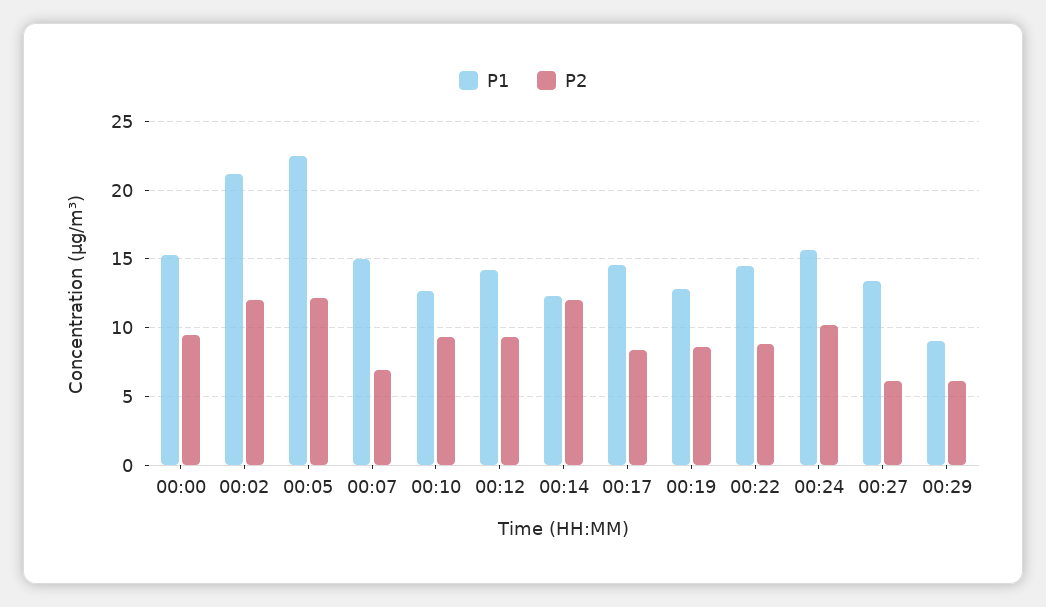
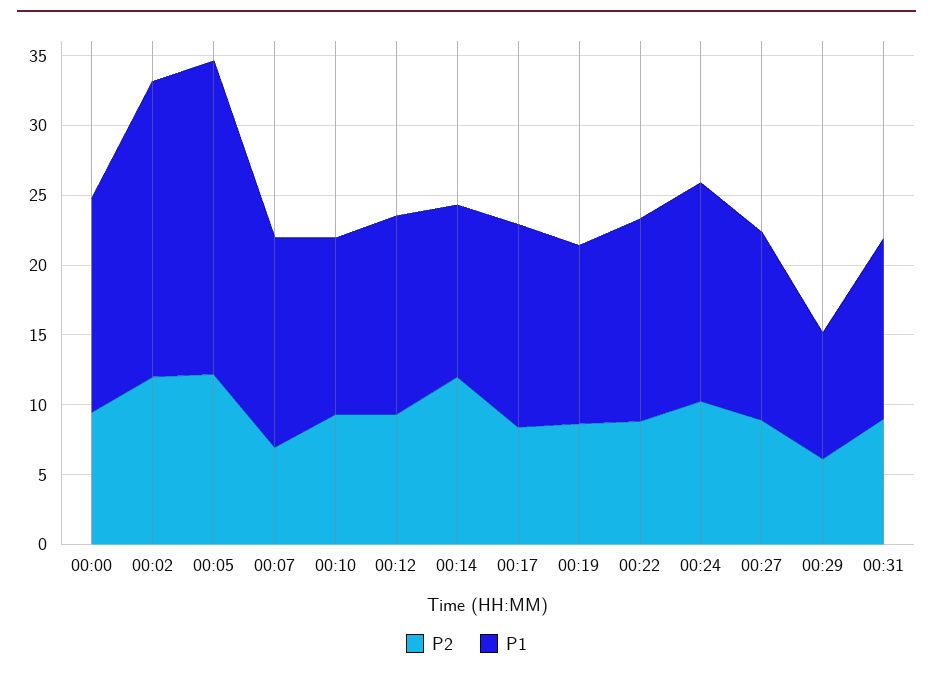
P2, 00:27: 6 -> 9
P2, 00:31: none -> 9
P1, 00:31: none -> 13

